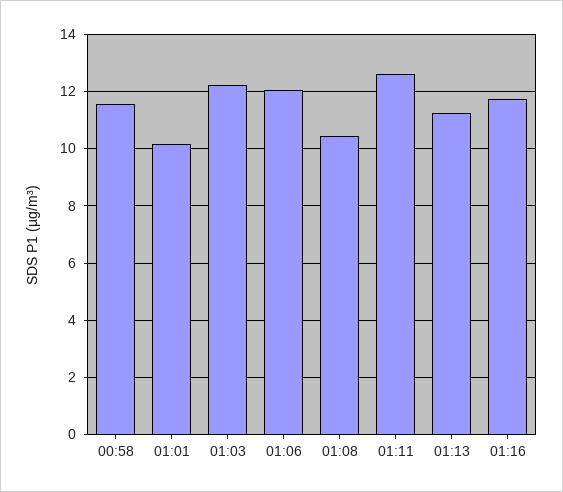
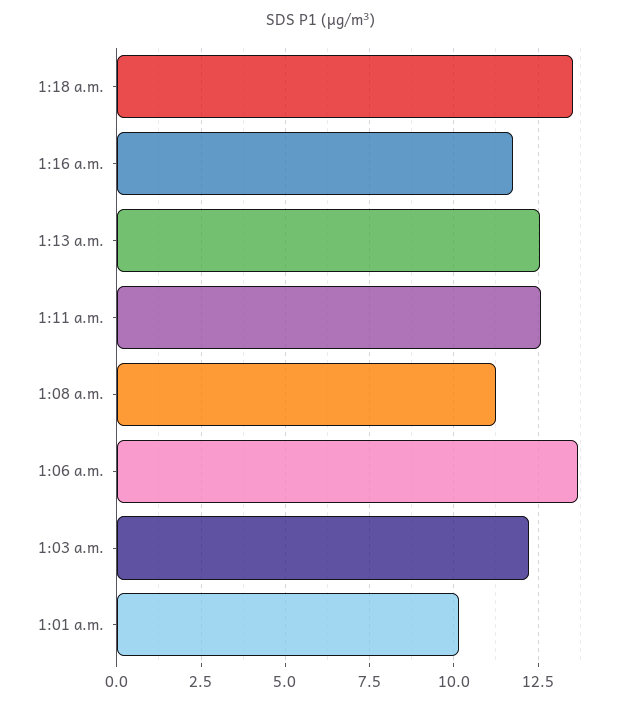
00:58: 11.5 -> none
01:06: 12 -> 13.75
01:08: 10.5 -> 11.25
01:13: 11.25 -> 12.5
1:18 a.m.: none -> 13.5

